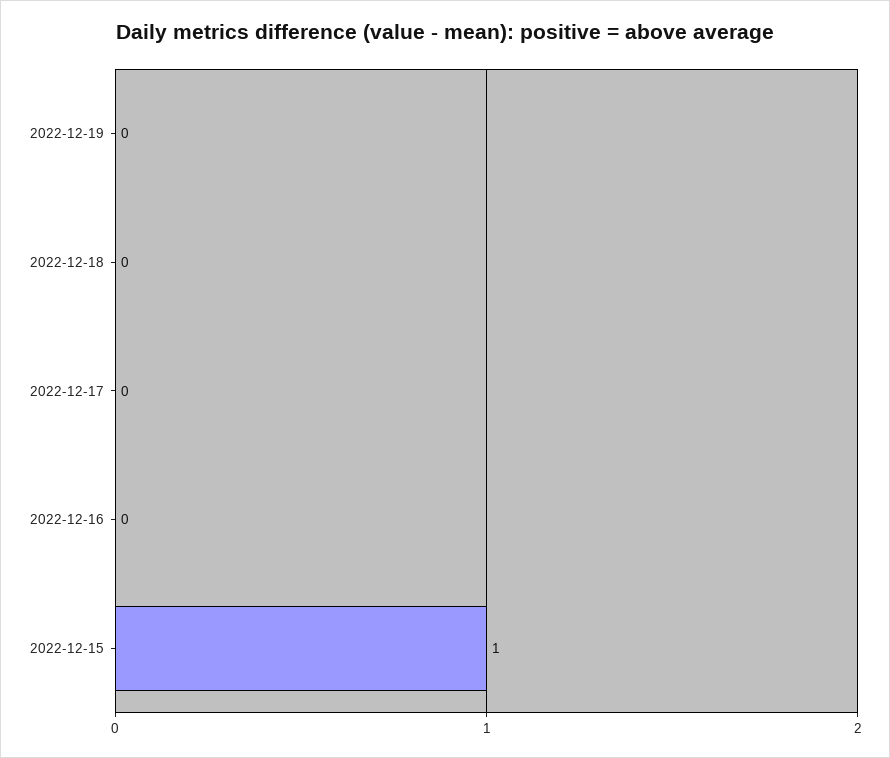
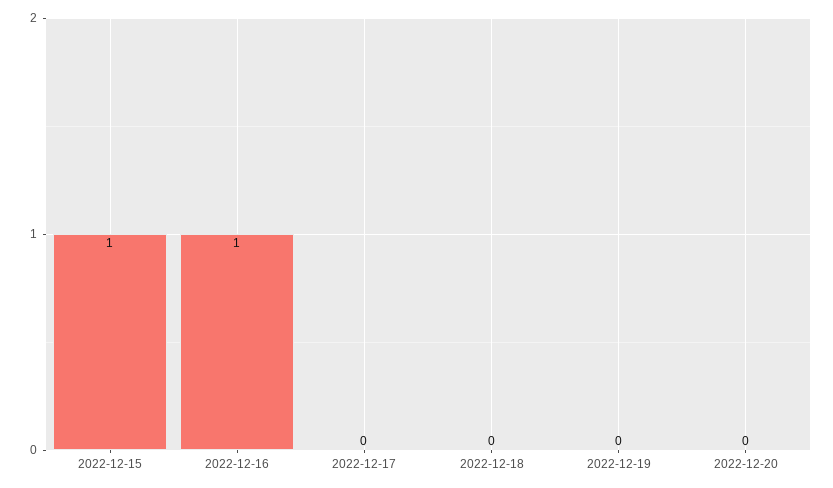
2022-12-16: 0 -> 1
2022-12-20: none -> 0

